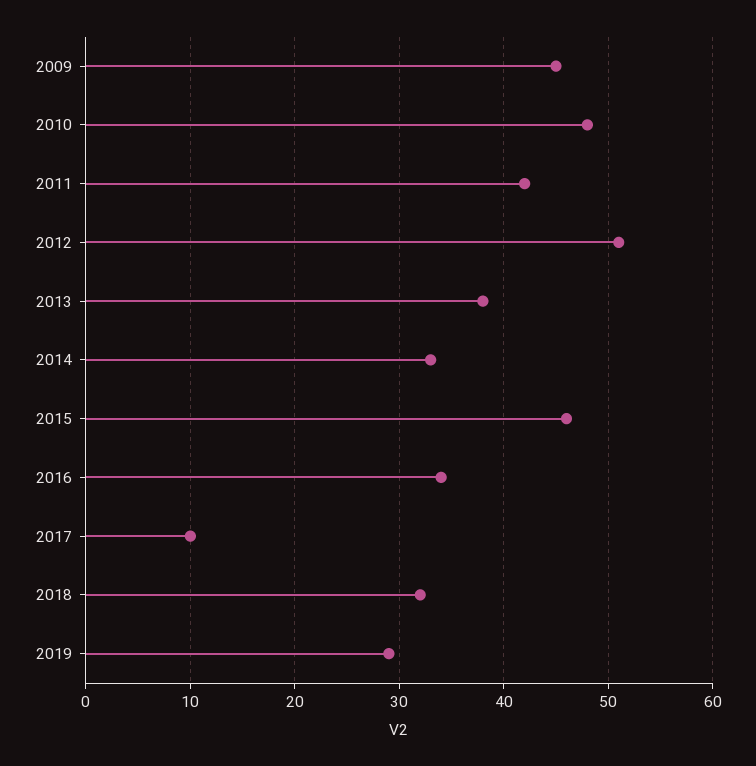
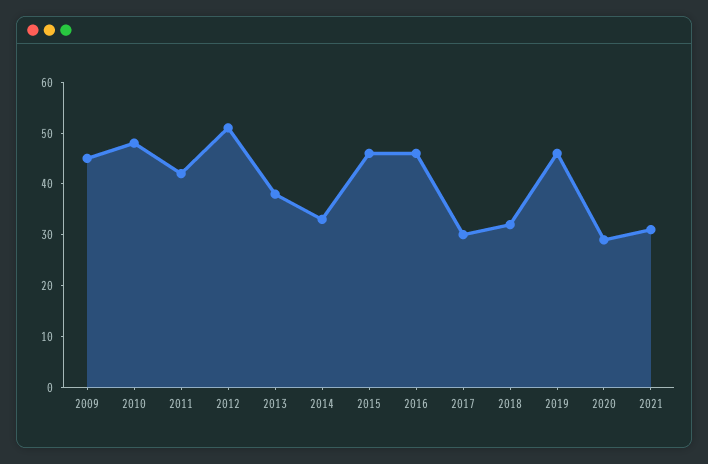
2016: 34 -> 45
2017: 10 -> 30
2019: 29 -> 45
2020: none -> 30
2021: none -> 30

